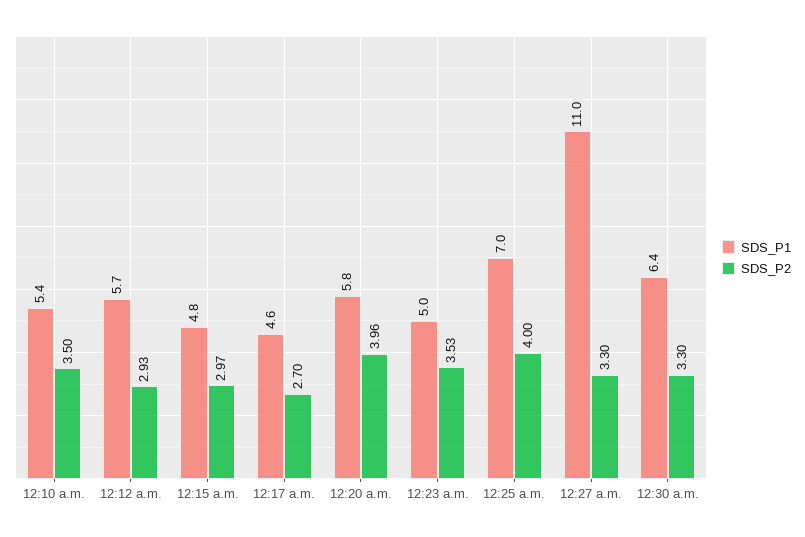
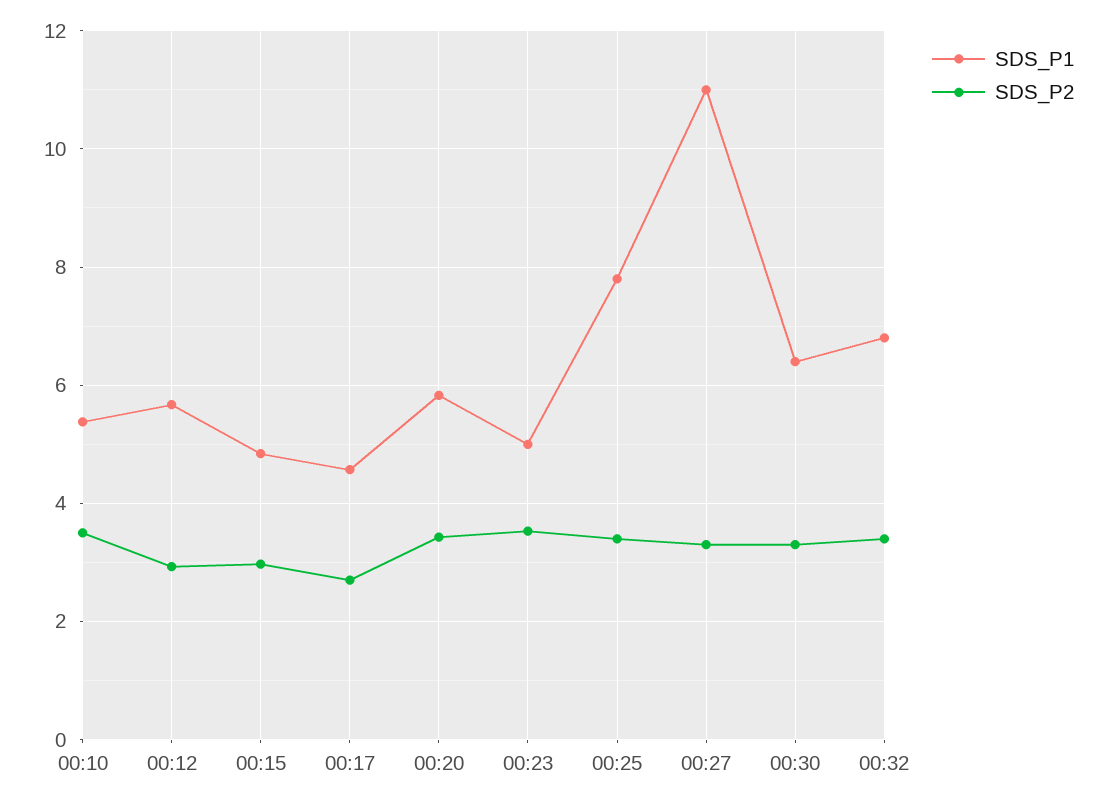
SDS_P2, 12:20 a.m.: 3.96 -> 3.4
SDS_P1, 12:25 a.m.: 7 -> 7.8
SDS_P2, 12:25 a.m.: 4 -> 3.4
SDS_P1, 00:32: none -> 6.8
SDS_P2, 00:32: none -> 3.4

